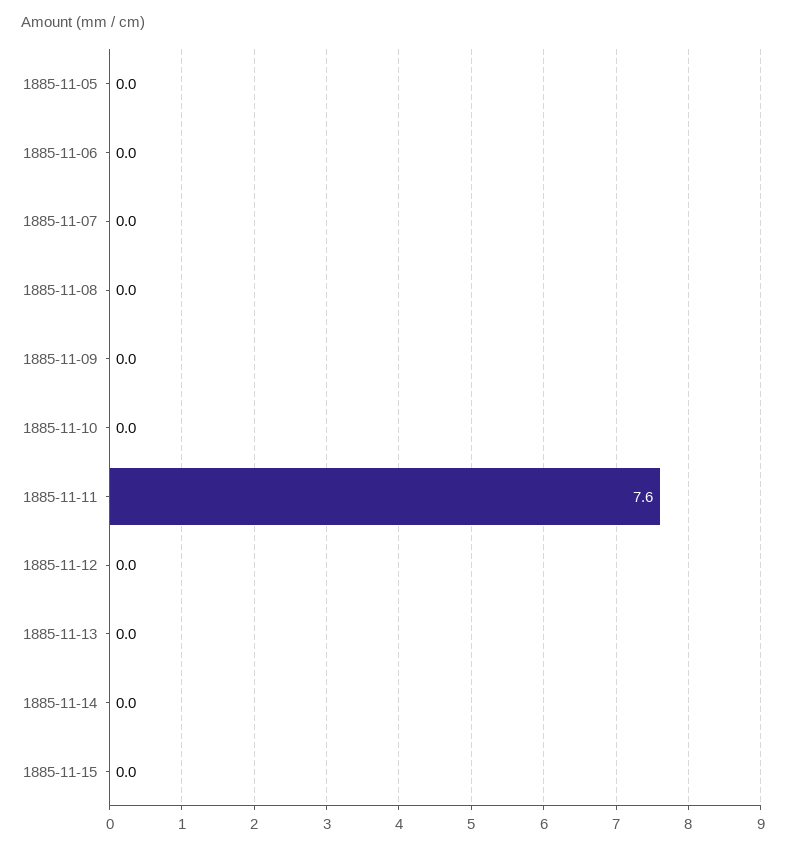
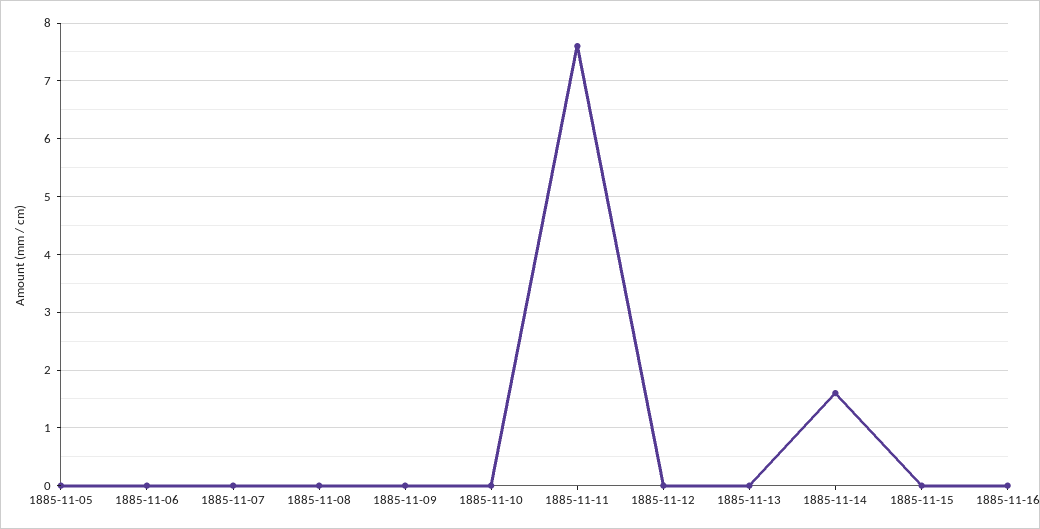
1885-11-14: 0 -> 1.5
1885-11-16: none -> 0

